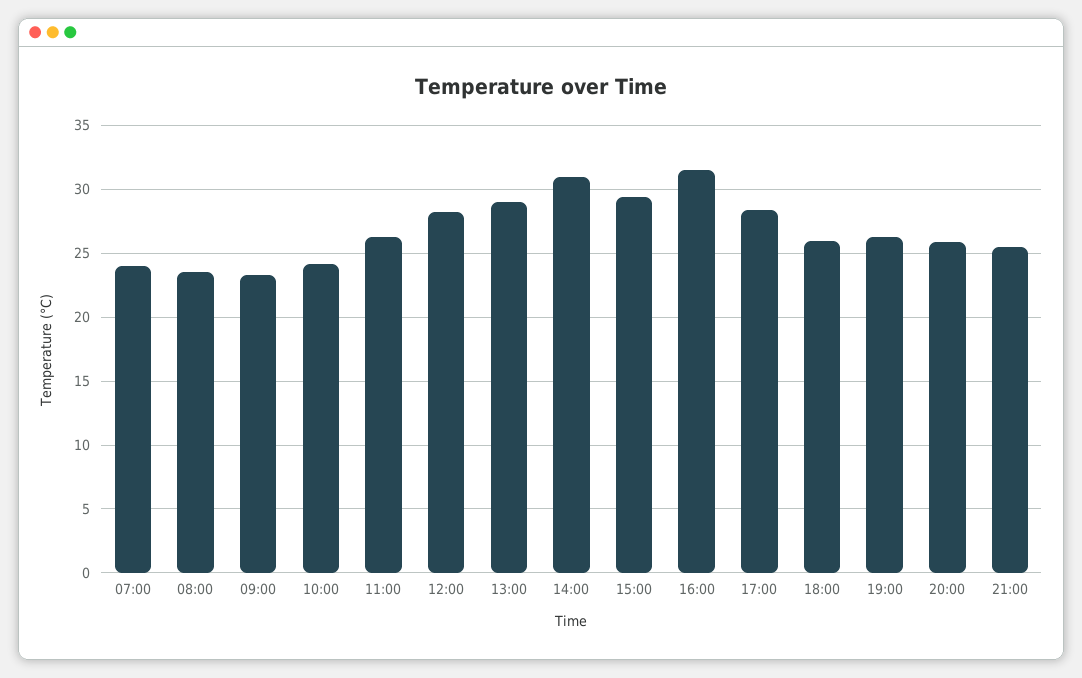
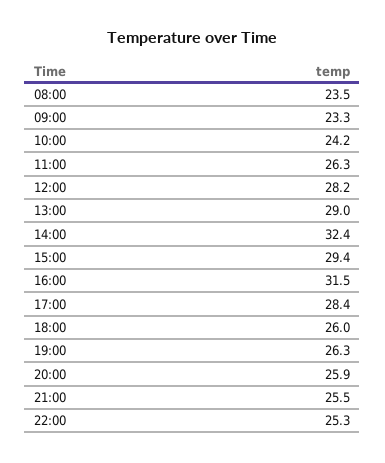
07:00: 24 -> none
14:00: 31 -> 32.4
22:00: none -> 25.3

